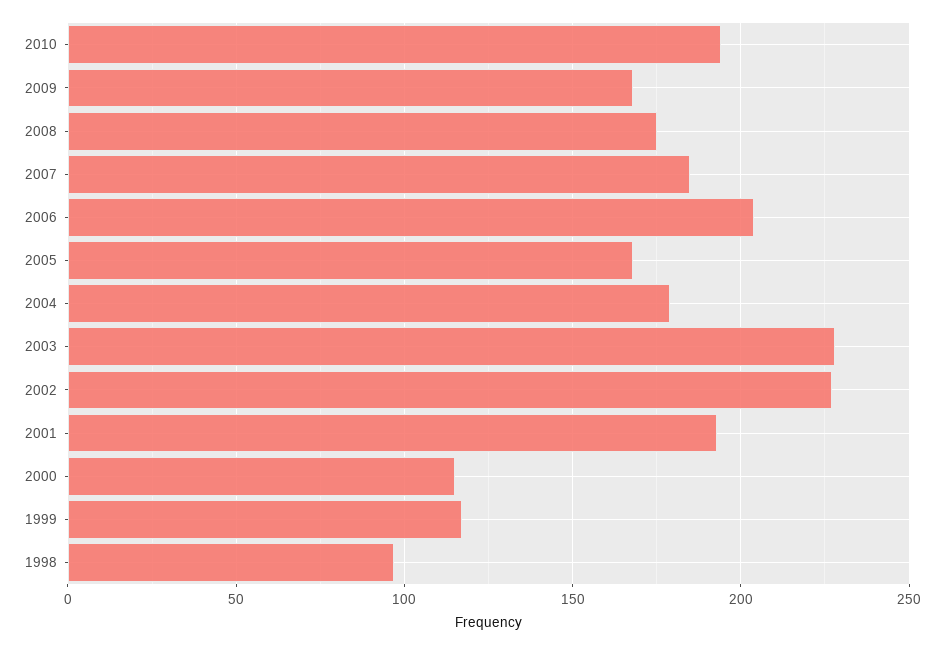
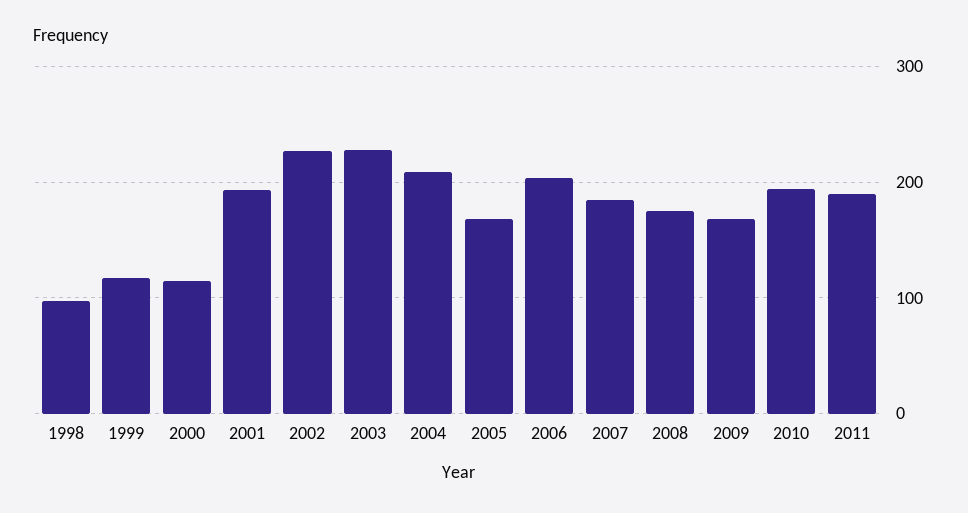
2004: 180 -> 210
2011: none -> 190

